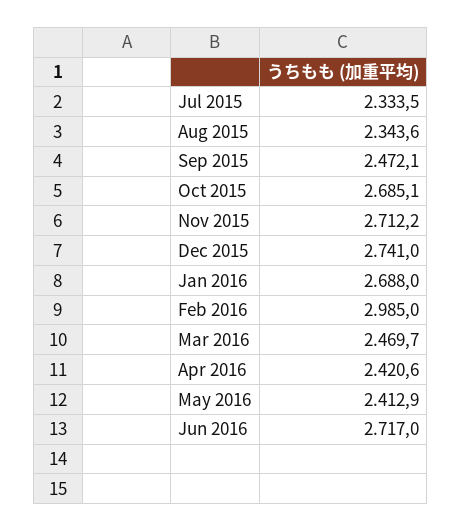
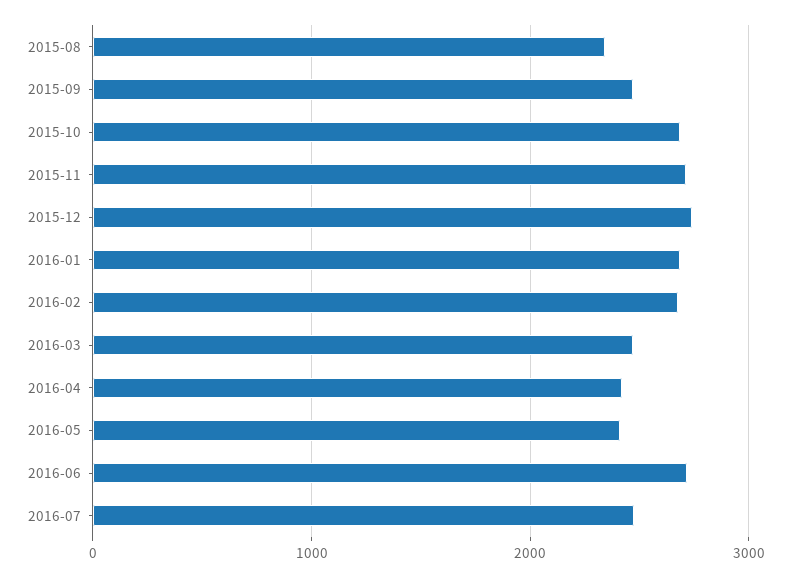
Jul 2015: 2333.5 -> none
Feb 2016: 2985 -> 2700
2016-07: none -> 2500

